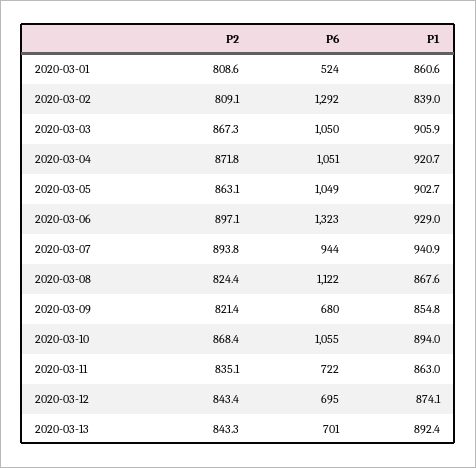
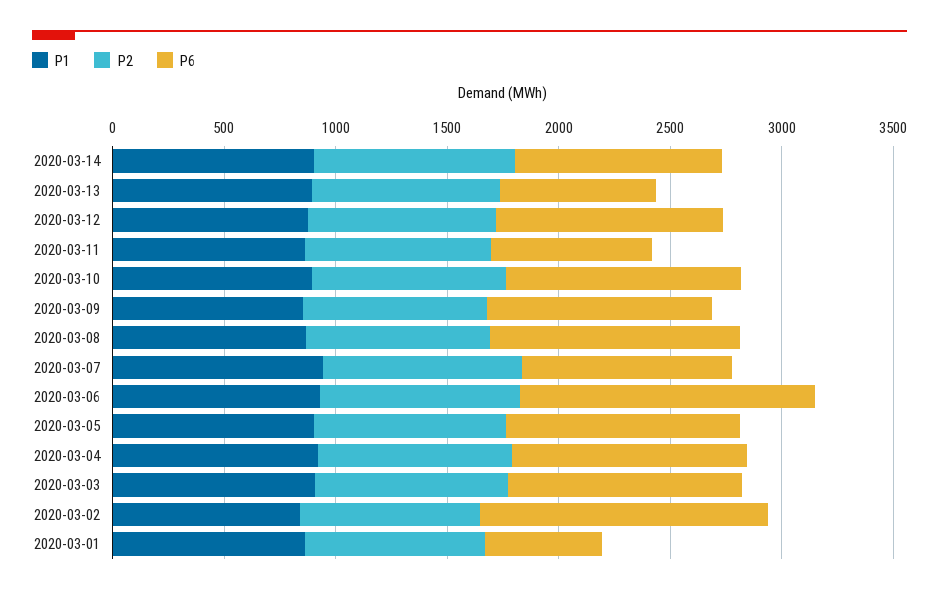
P6, 2020-03-09: 680 -> 1000
P6, 2020-03-12: 695 -> 1000
P1, 2020-03-14: none -> 900
P2, 2020-03-14: none -> 900
P6, 2020-03-14: none -> 900

